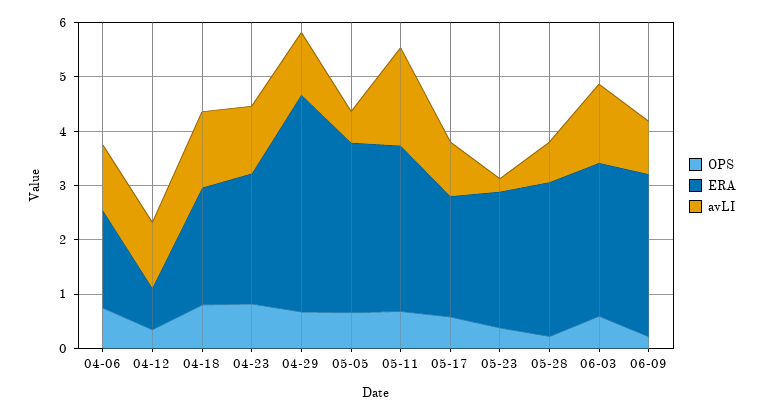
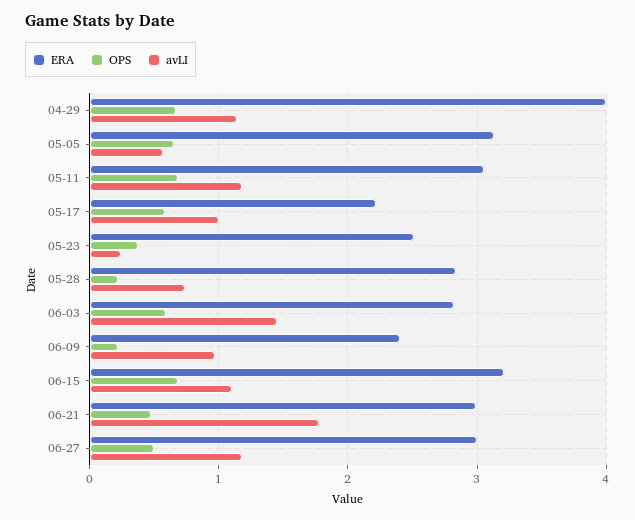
OPS, 04-06: 0.8 -> none
ERA, 04-06: 1.8 -> none
avLI, 04-06: 1.2 -> none
OPS, 04-12: 0.4 -> none
ERA, 04-12: 0.8 -> none
avLI, 04-12: 1.2 -> none
OPS, 04-18: 0.8 -> none
ERA, 04-18: 2.2 -> none
avLI, 04-18: 1.4 -> none
OPS, 04-23: 0.8 -> none
ERA, 04-23: 2.4 -> none
avLI, 04-23: 1.2 -> none
avLI, 05-11: 1.8 -> 1.2
ERA, 06-09: 3 -> 2.4
ERA, 06-15: none -> 3.2
OPS, 06-15: none -> 0.7
avLI, 06-15: none -> 1.1
ERA, 06-21: none -> 3
OPS, 06-21: none -> 0.5
avLI, 06-21: none -> 1.8
ERA, 06-27: none -> 3
OPS, 06-27: none -> 0.5
avLI, 06-27: none -> 1.2

